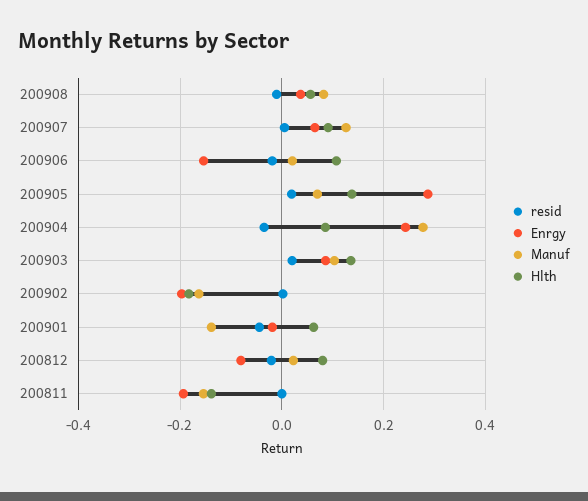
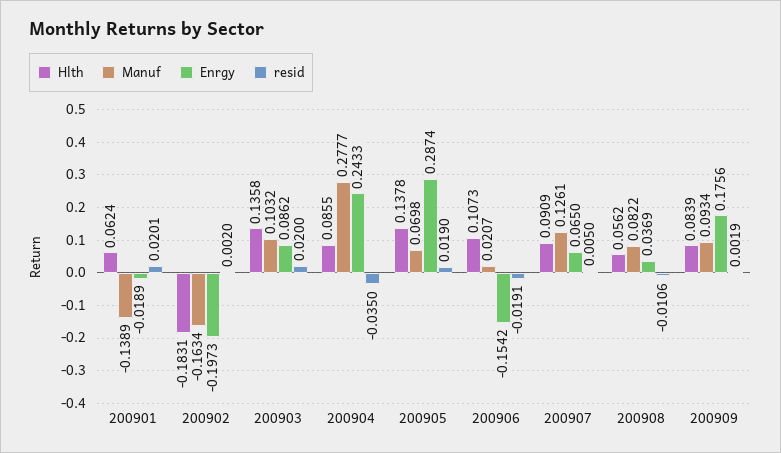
resid, 200901: -0.04 -> 0.0201
resid, 200812: -0.02 -> none
Enrgy, 200812: -0.08 -> none
Manuf, 200812: 0.02 -> none
Hlth, 200812: 0.08 -> none
resid, 200811: 0 -> none
Enrgy, 200811: -0.2 -> none
Manuf, 200811: -0.16 -> none
Hlth, 200811: -0.14 -> none
Hlth, 200909: none -> 0.0839
Manuf, 200909: none -> 0.0934
Enrgy, 200909: none -> 0.1756
resid, 200909: none -> 0.0019

